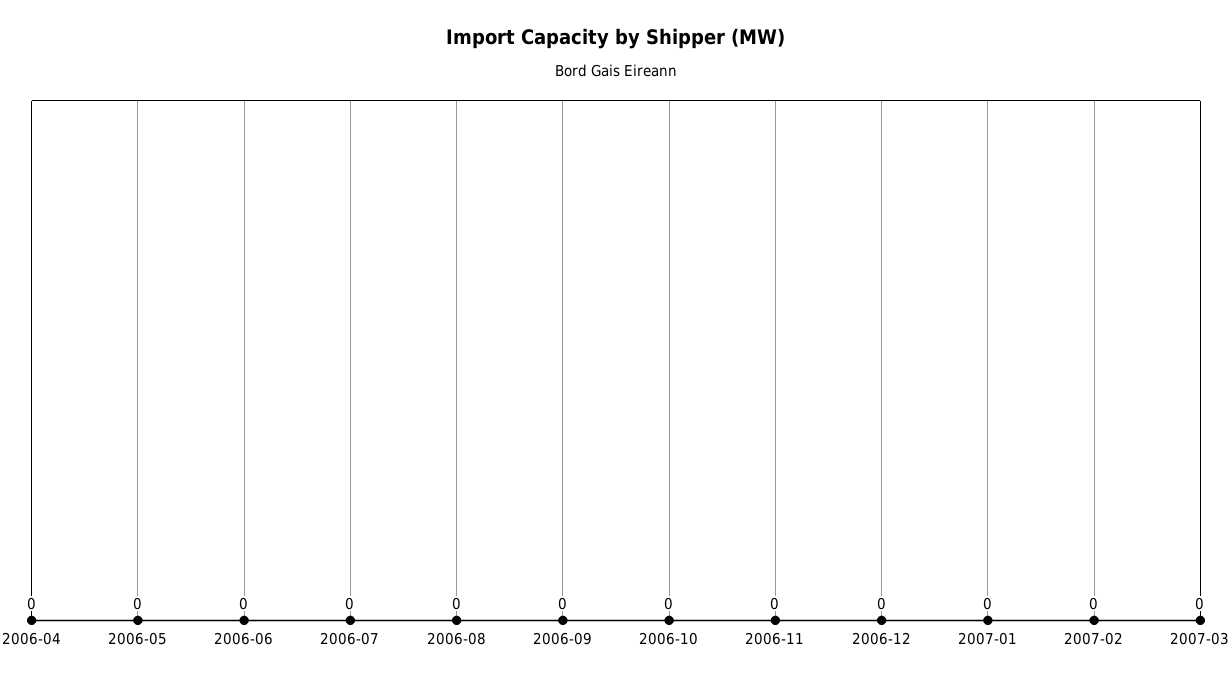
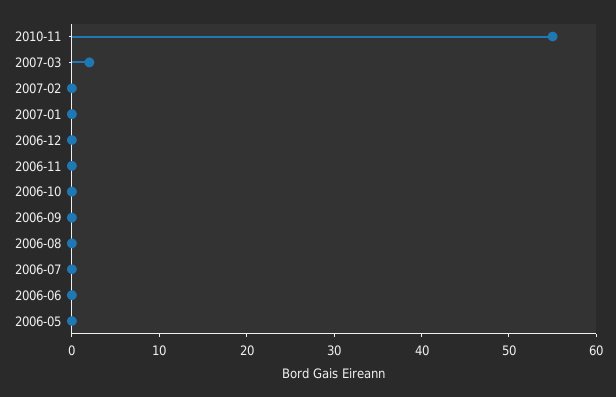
2006-04: 0 -> none
2007-03: 0 -> 2
2010-11: none -> 55

